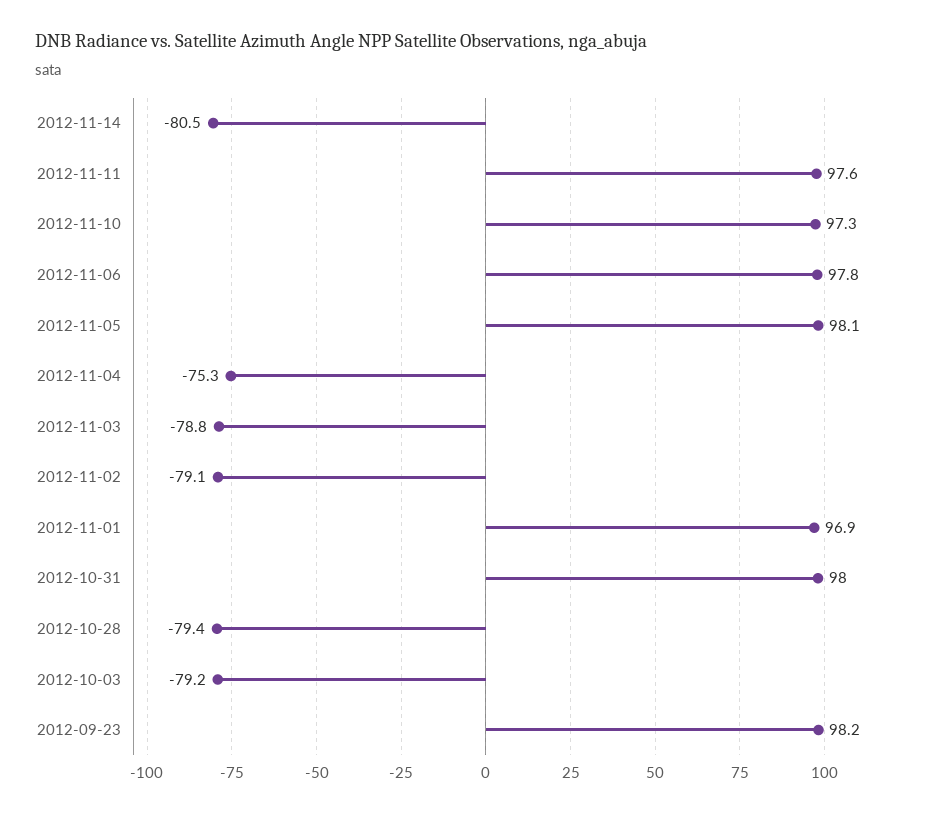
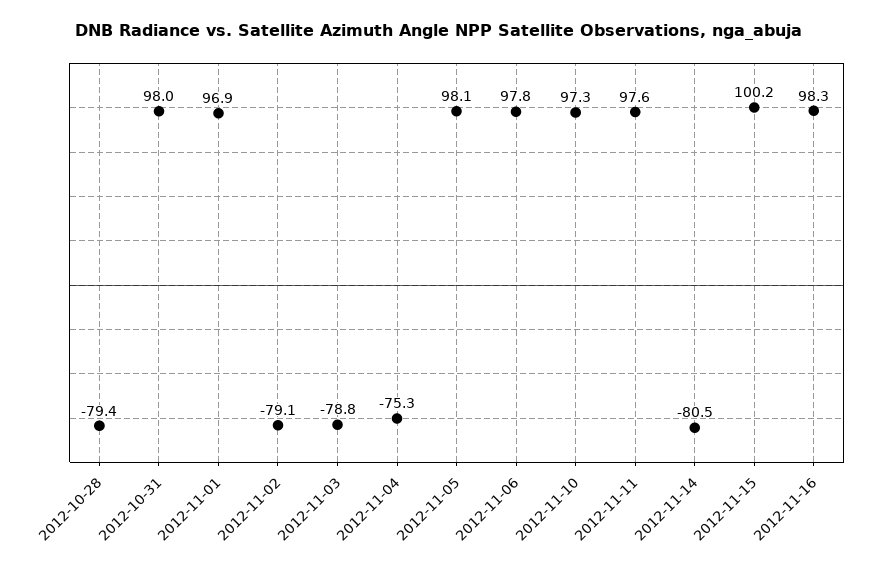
2012-10-03: -79.2 -> none
2012-09-23: 98.2 -> none
2012-11-15: none -> 100.2
2012-11-16: none -> 98.3

